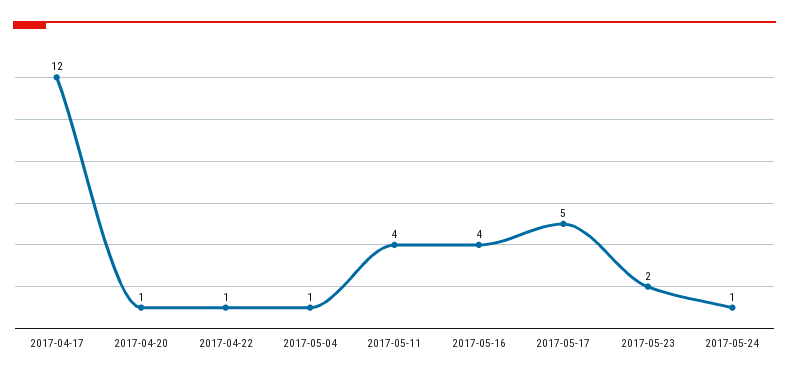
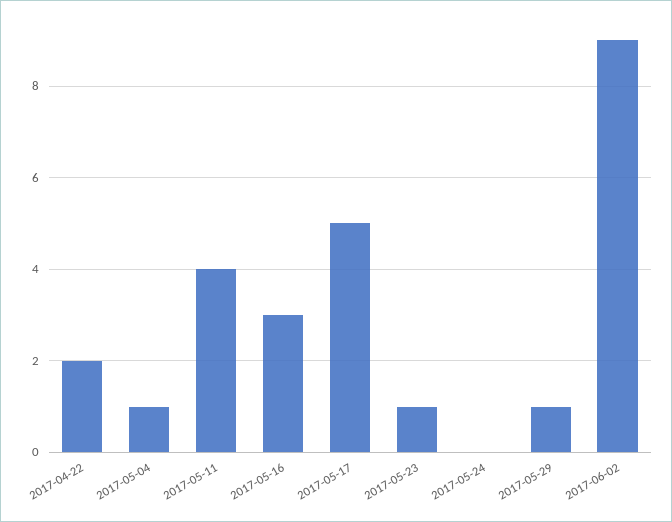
2017-04-17: 12 -> none
2017-04-20: 1 -> none
2017-04-22: 1 -> 2
2017-05-16: 4 -> 3
2017-05-23: 2 -> 1
2017-05-24: 1 -> 0
2017-05-29: none -> 1
2017-06-02: none -> 9

